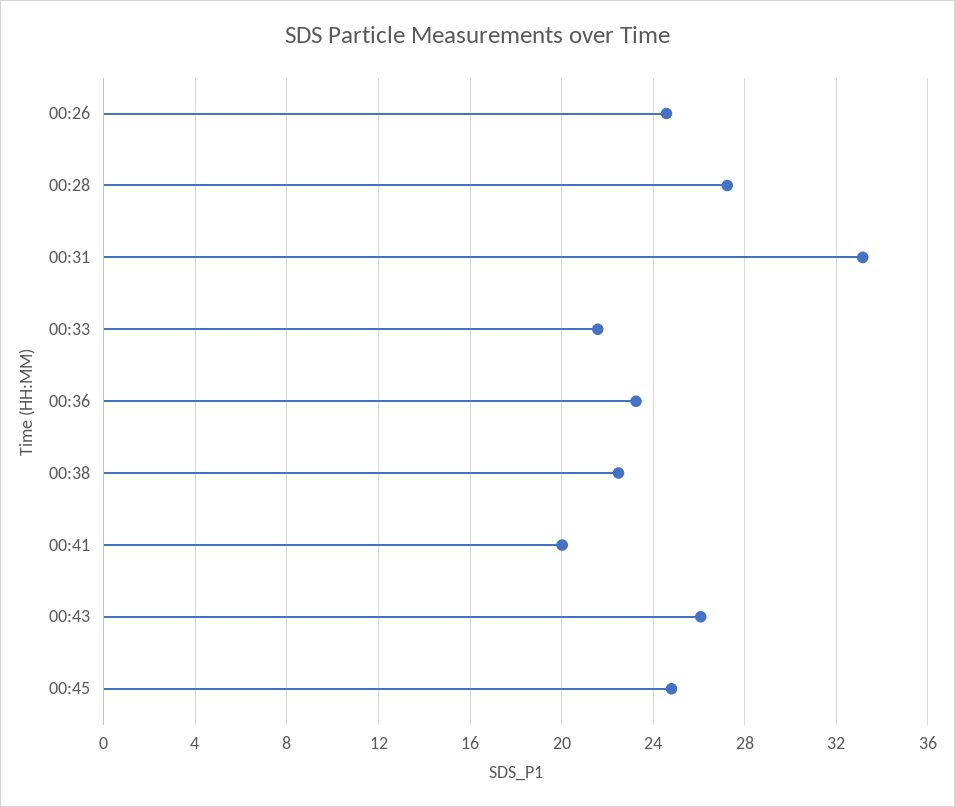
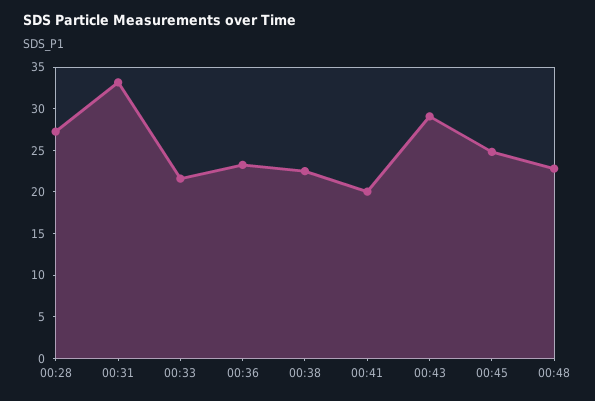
00:26: 24.5 -> none
00:43: 26 -> 29
00:48: none -> 23

